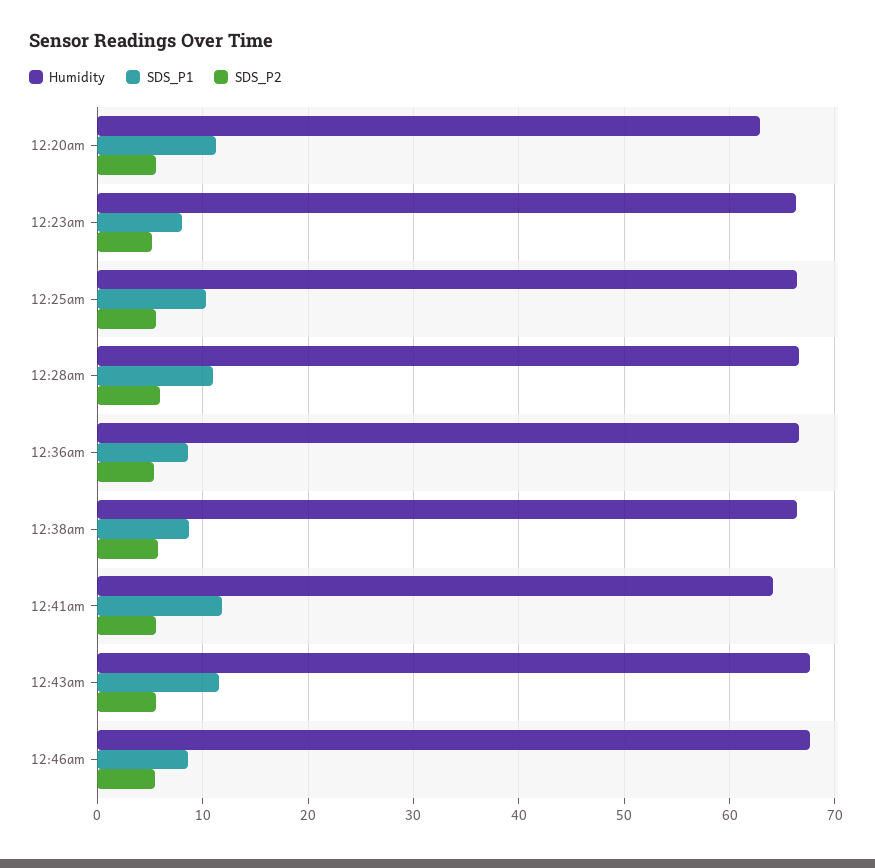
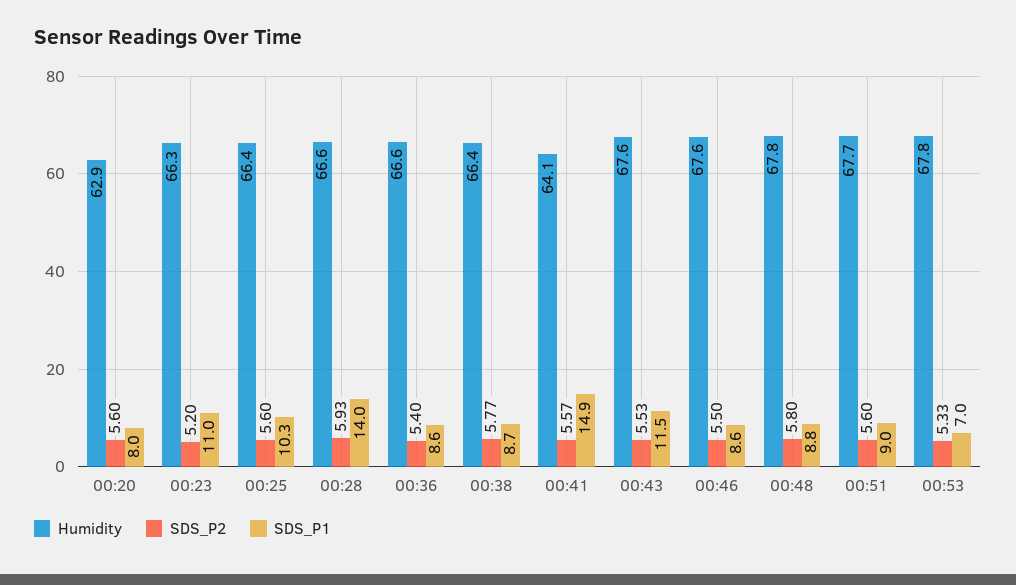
SDS_P1, 12:20am: 11 -> 8
SDS_P1, 12:23am: 8 -> 11
SDS_P1, 12:28am: 11 -> 14
SDS_P1, 12:41am: 12 -> 14.9
Humidity, 00:48: none -> 67.8
SDS_P2, 00:48: none -> 5.8
SDS_P1, 00:48: none -> 8.8
Humidity, 00:51: none -> 67.7
SDS_P2, 00:51: none -> 5.6
SDS_P1, 00:51: none -> 9
Humidity, 00:53: none -> 67.8
SDS_P2, 00:53: none -> 5.33
SDS_P1, 00:53: none -> 7

